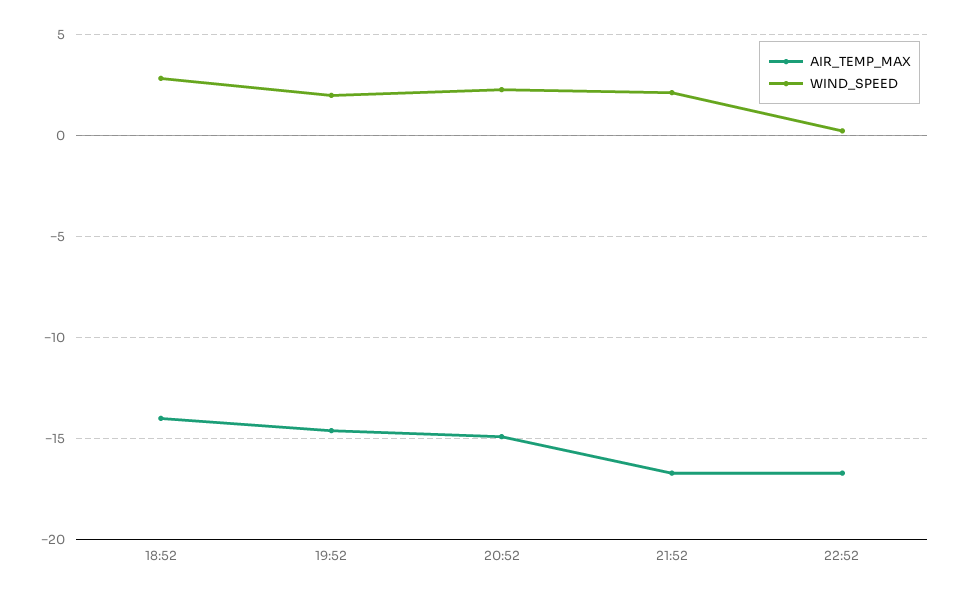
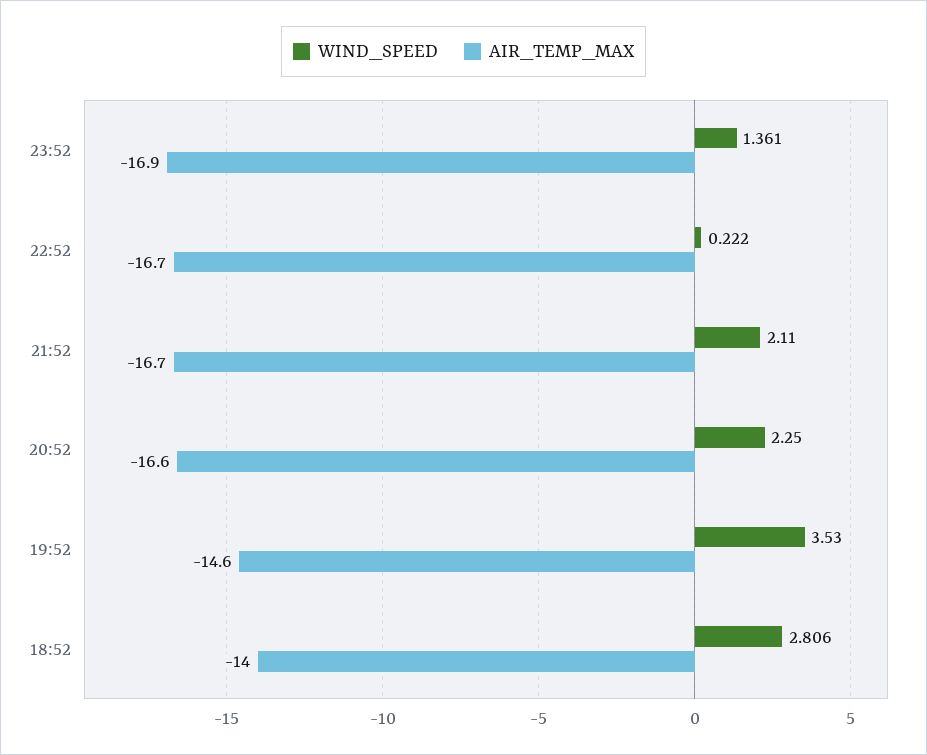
WIND_SPEED, 19:52: 2 -> 3.53
AIR_TEMP_MAX, 20:52: -15 -> -16.6
WIND_SPEED, 23:52: none -> 1.361
AIR_TEMP_MAX, 23:52: none -> -16.9

